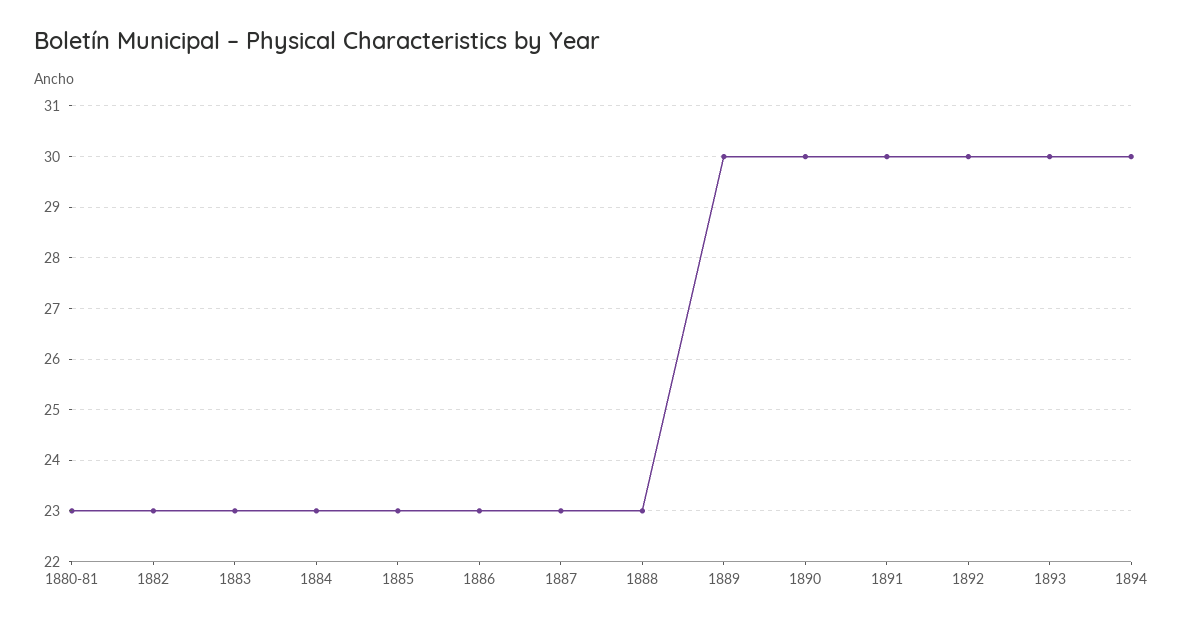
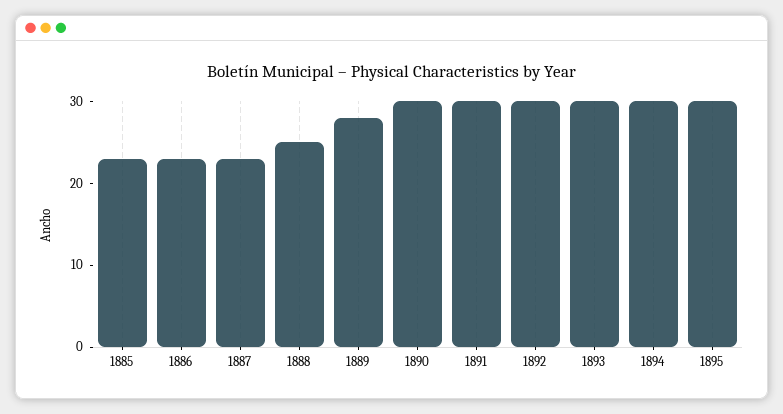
1880-81: 23 -> none
1882: 23 -> none
1883: 23 -> none
1884: 23 -> none
1888: 23 -> 25
1889: 30 -> 28
1895: none -> 30

